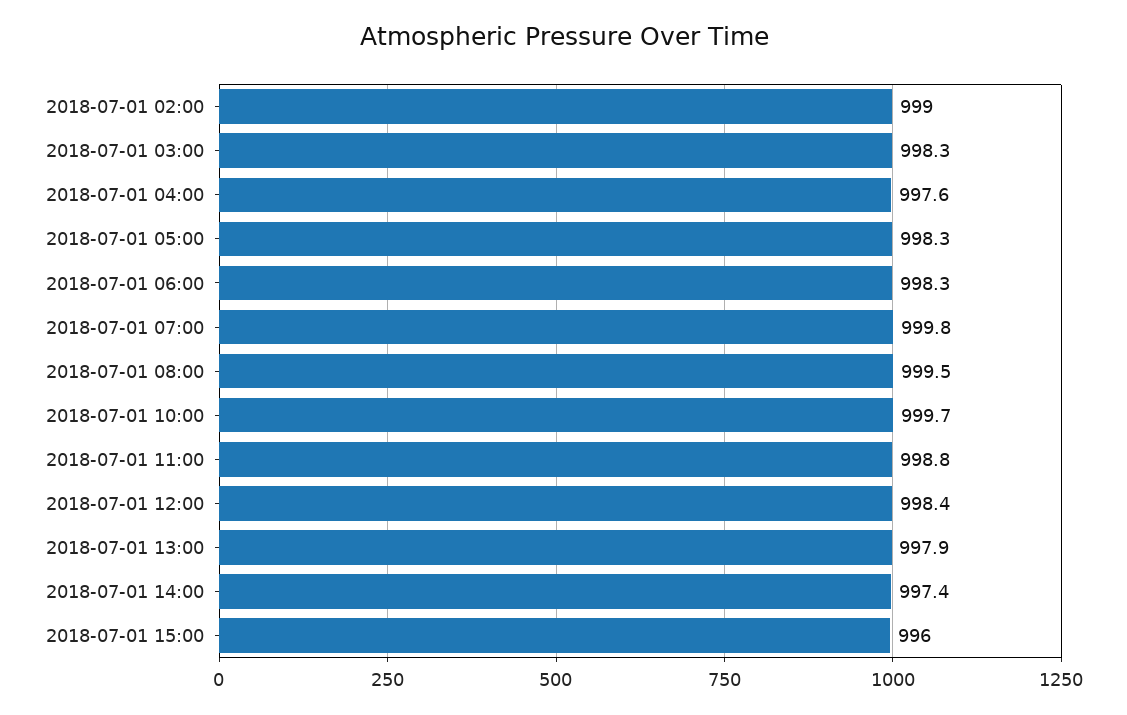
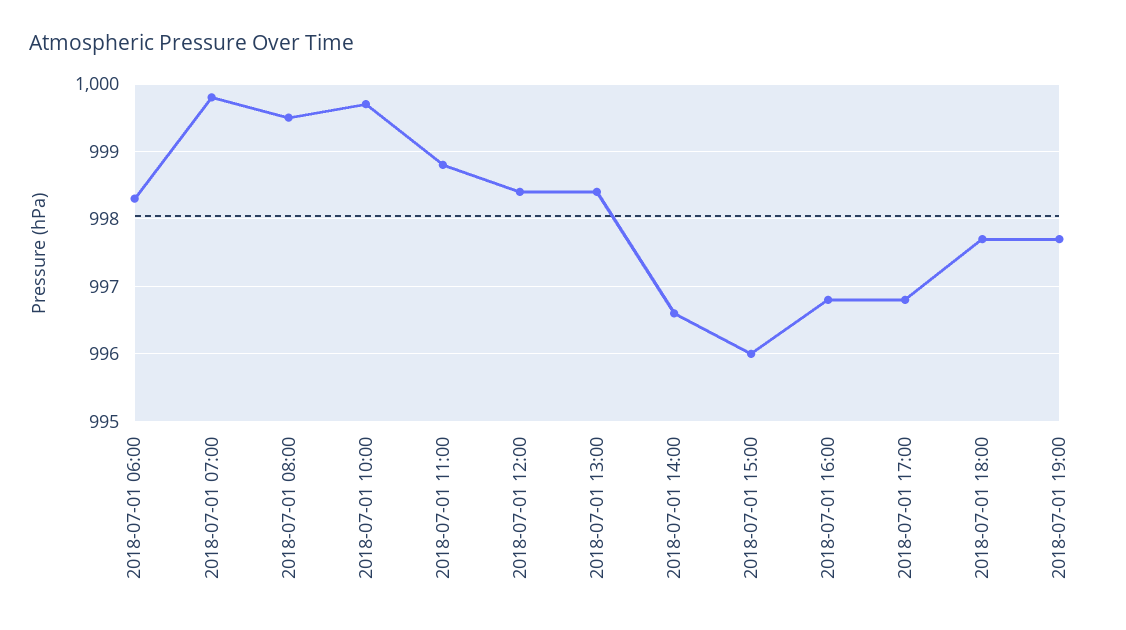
2018-07-01 02:00: 999 -> none
2018-07-01 03:00: 998.3 -> none
2018-07-01 04:00: 997.6 -> none
2018-07-01 05:00: 998.3 -> none
2018-07-01 13:00: 997.9 -> 998.4
2018-07-01 14:00: 997.4 -> 996.6
2018-07-01 16:00: none -> 996.8
2018-07-01 17:00: none -> 996.8
2018-07-01 18:00: none -> 997.7
2018-07-01 19:00: none -> 997.7

